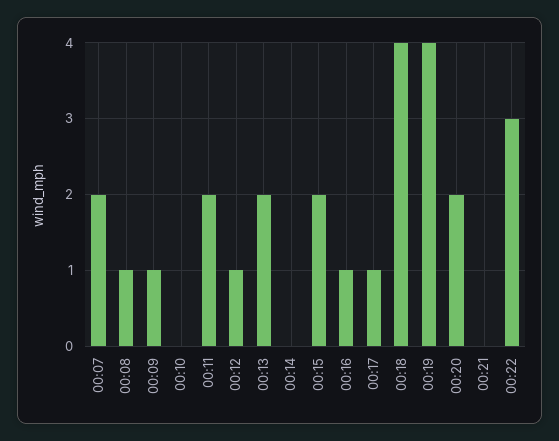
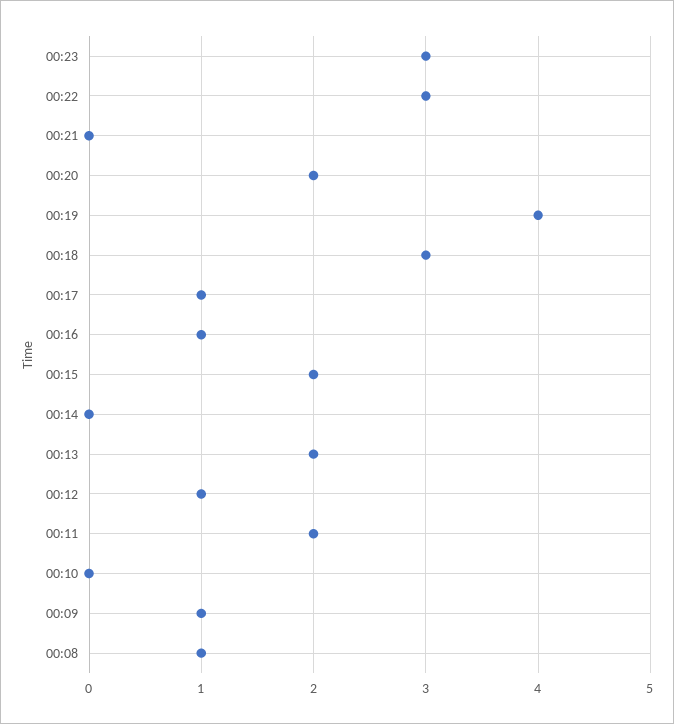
00:07: 2 -> none
00:18: 4 -> 3
00:23: none -> 3

